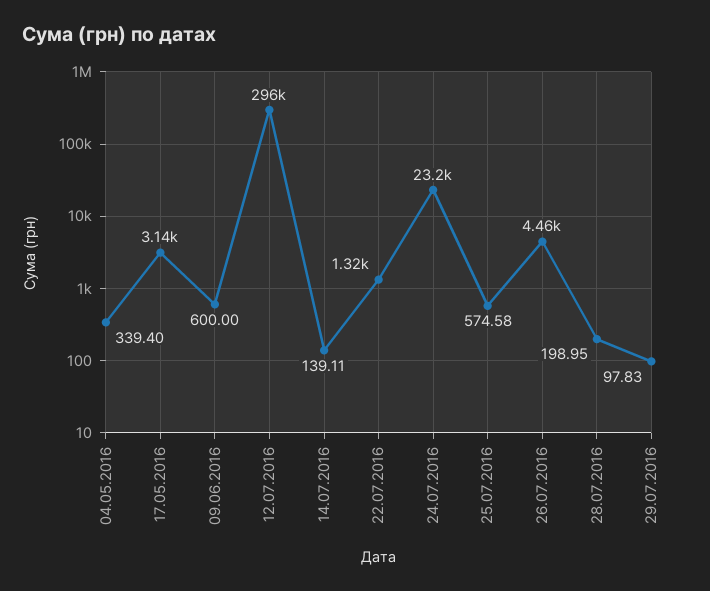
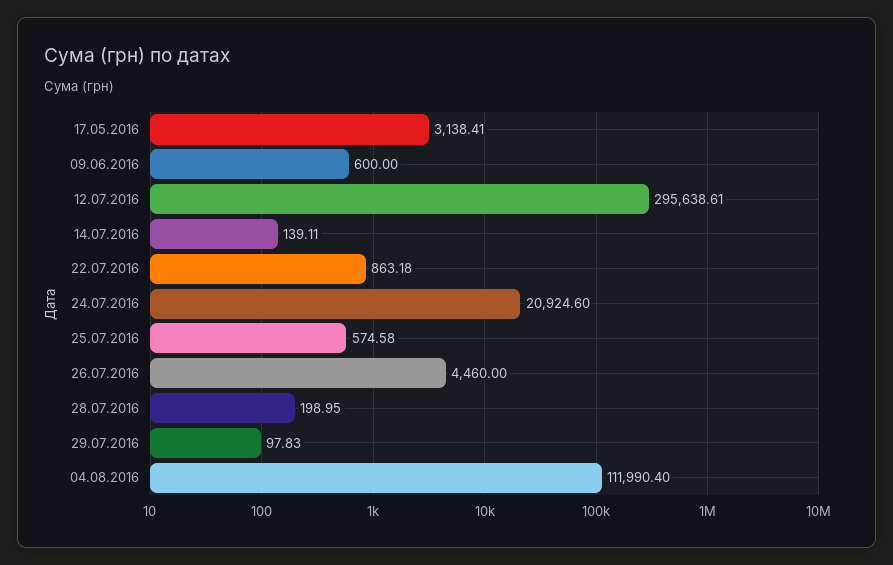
04.05.2016: 339.4 -> none
22.07.2016: 1320 -> 863.18
24.07.2016: 23200 -> 20924.6
04.08.2016: none -> 111990.4

